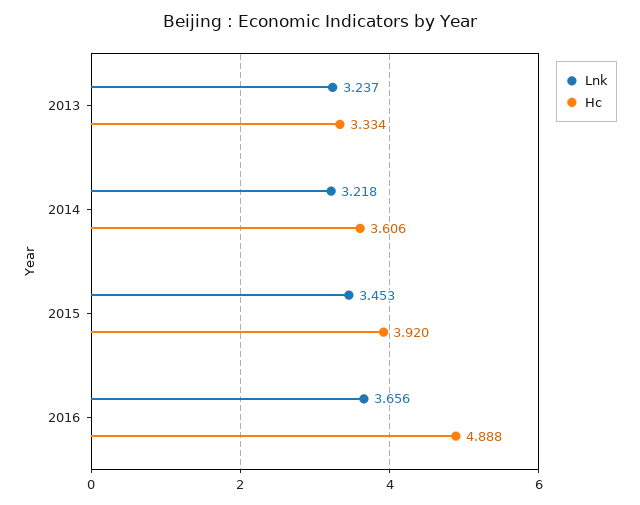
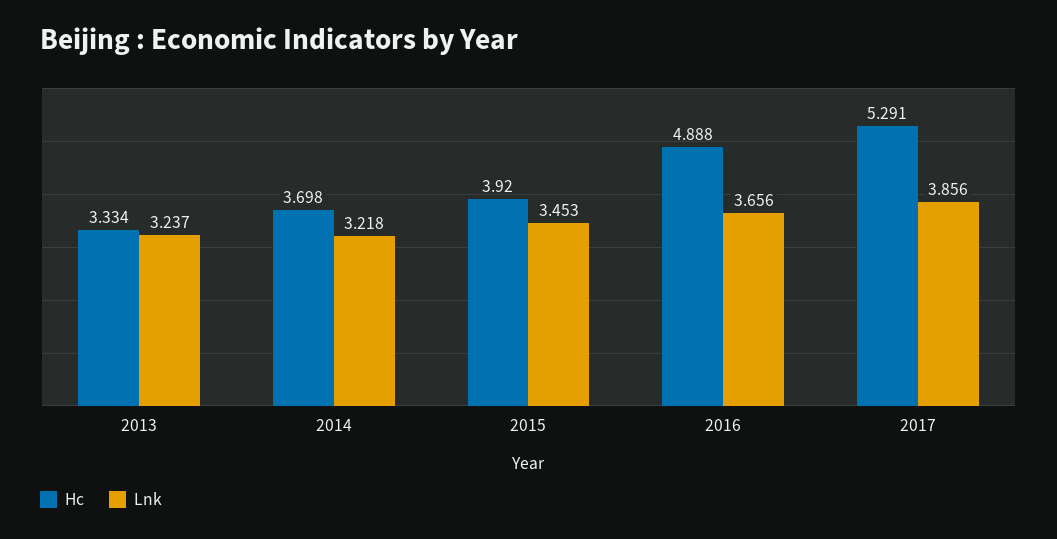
Hc, 2014: 3.606 -> 3.698
Hc, 2017: none -> 5.291
Lnk, 2017: none -> 3.856

